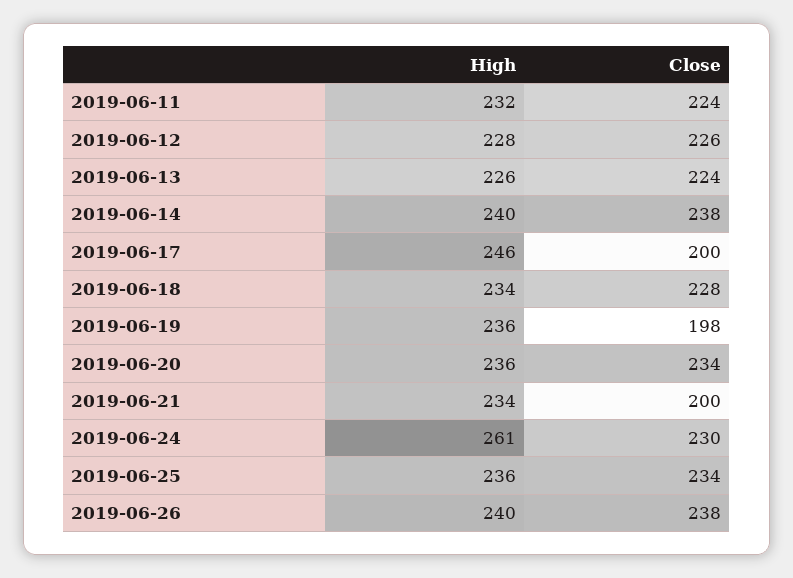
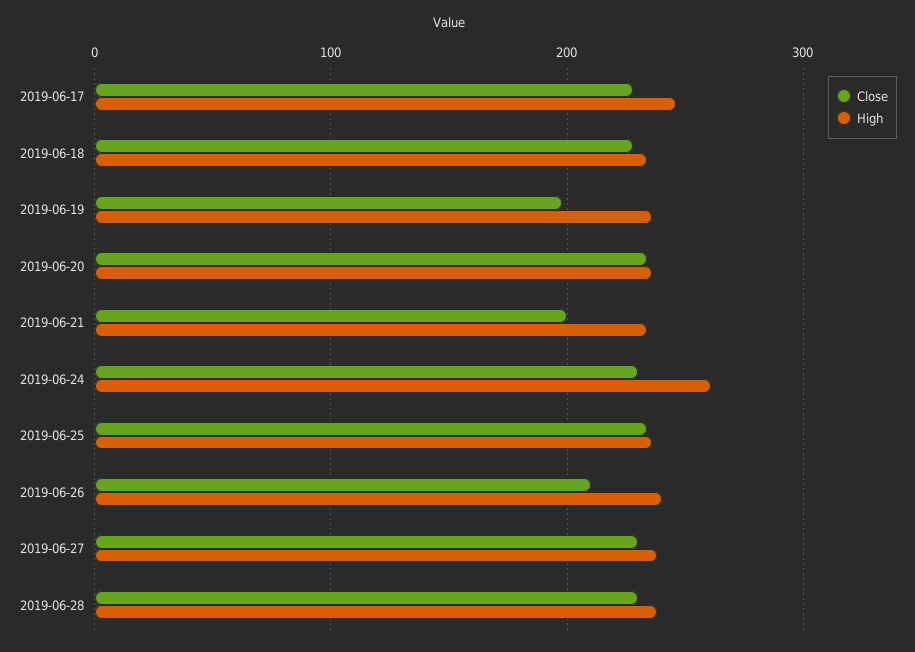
High, 2019-06-11: 232 -> none
Close, 2019-06-11: 224 -> none
High, 2019-06-12: 228 -> none
Close, 2019-06-12: 226 -> none
High, 2019-06-13: 226 -> none
Close, 2019-06-13: 224 -> none
High, 2019-06-14: 240 -> none
Close, 2019-06-14: 238 -> none
Close, 2019-06-17: 200 -> 230
Close, 2019-06-26: 238 -> 210
Close, 2019-06-27: none -> 230
High, 2019-06-27: none -> 240
Close, 2019-06-28: none -> 230
High, 2019-06-28: none -> 240

